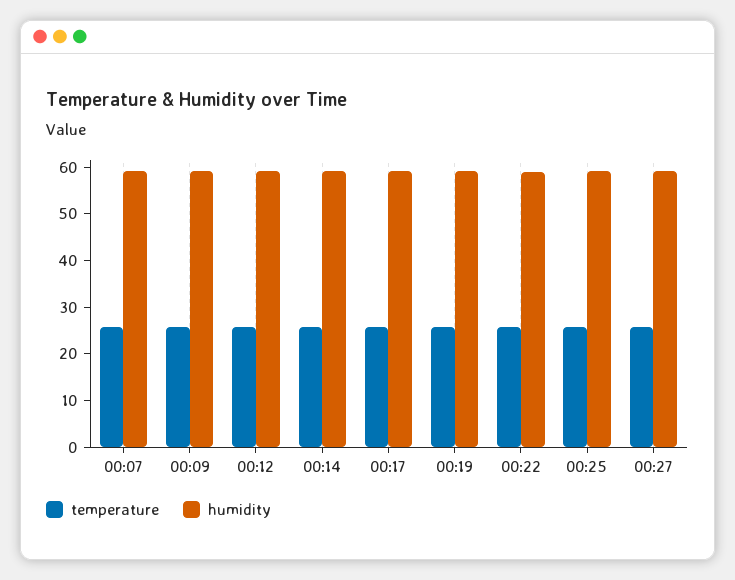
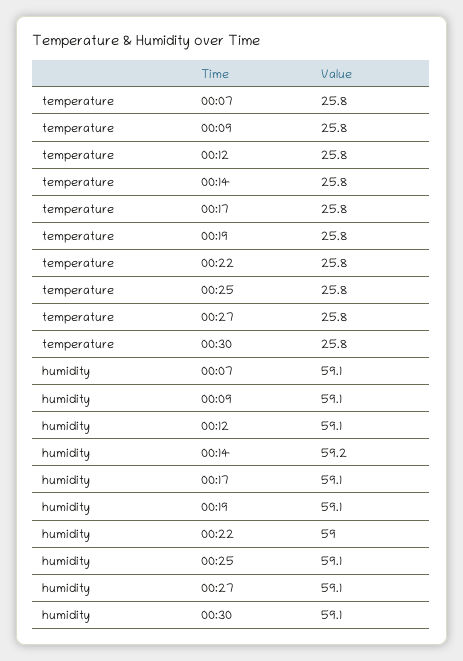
temperature, 00:30: none -> 25.8
humidity, 00:30: none -> 59.1

